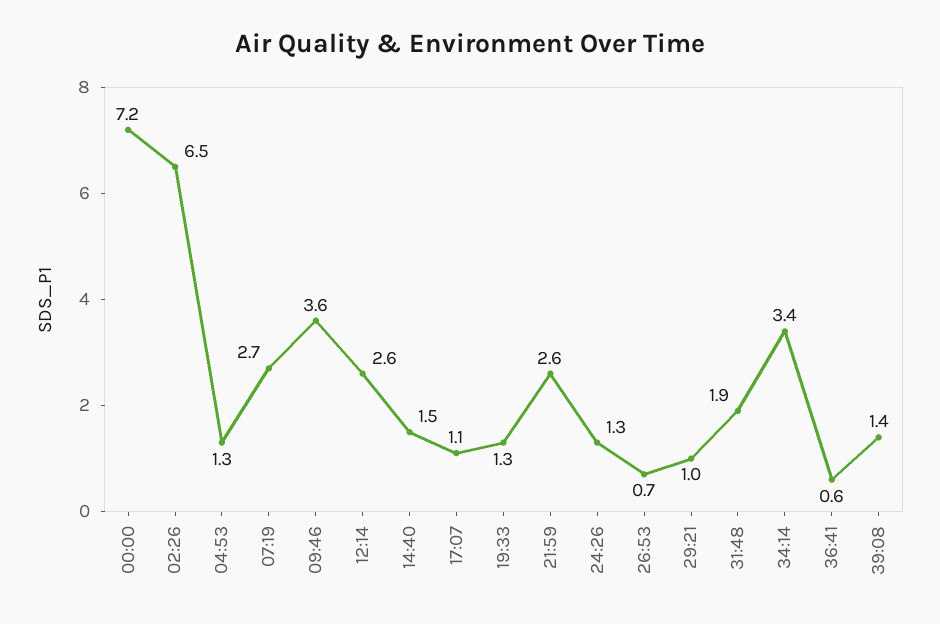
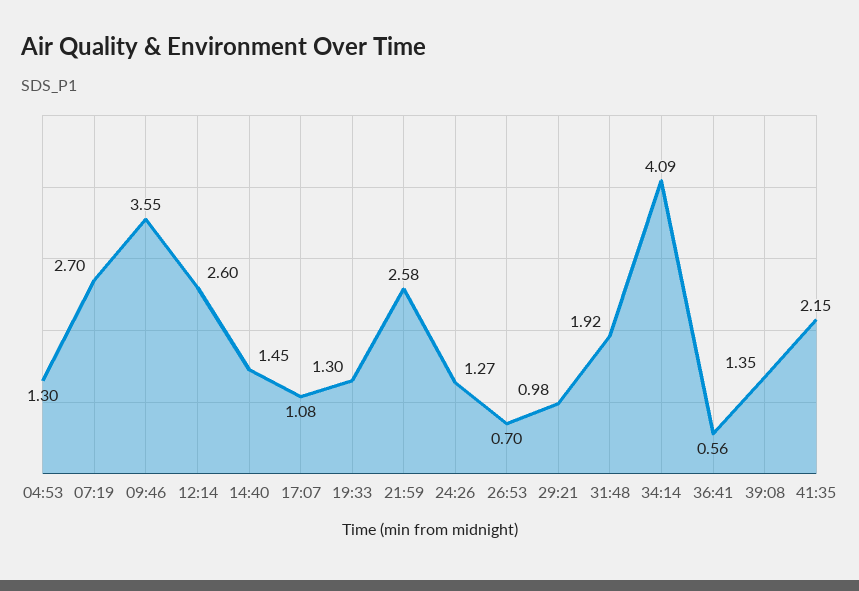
00:00: 7.2 -> none
02:26: 6.5 -> none
34:14: 3.4 -> 4.09
41:35: none -> 2.15

